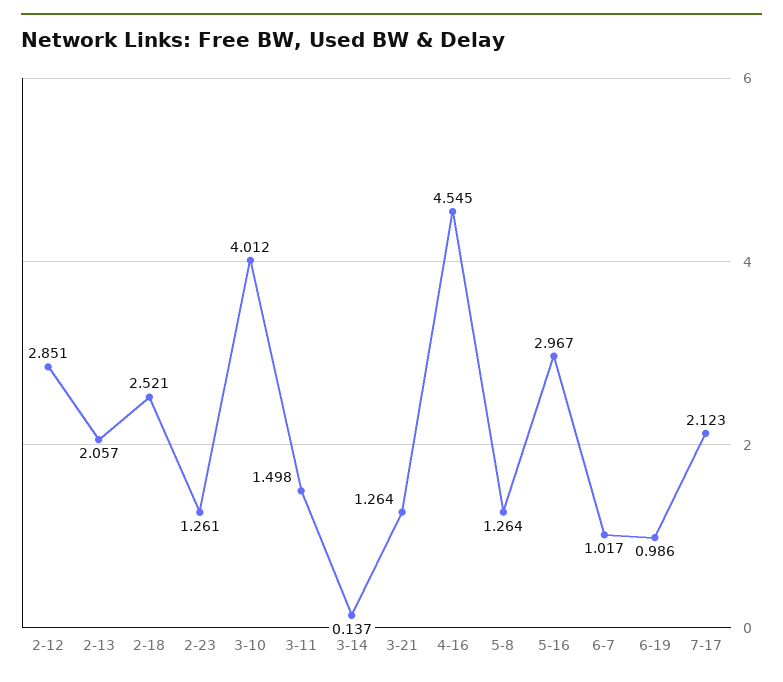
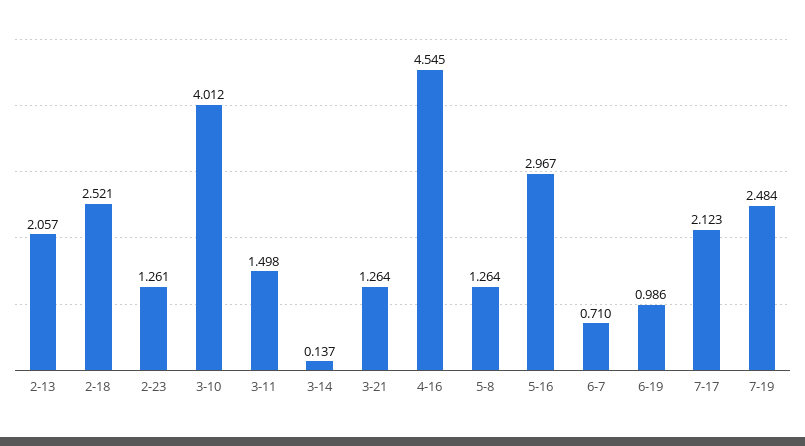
2-12: 2.851 -> none
6-7: 1.017 -> 0.71
7-19: none -> 2.484

